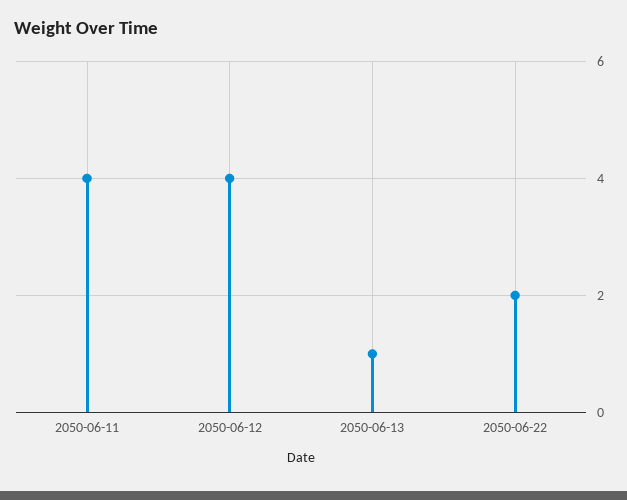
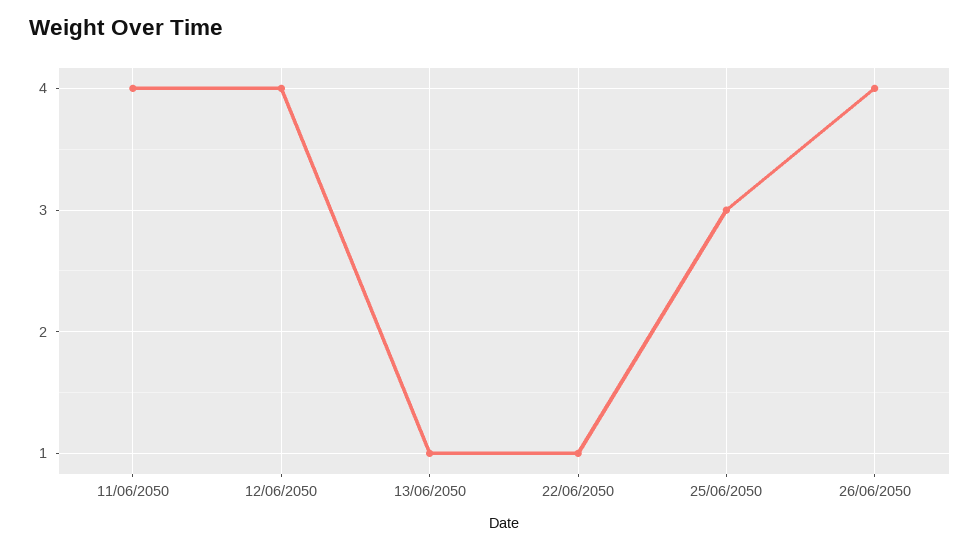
2050-06-22: 2 -> 1
25/06/2050: none -> 3
26/06/2050: none -> 4

